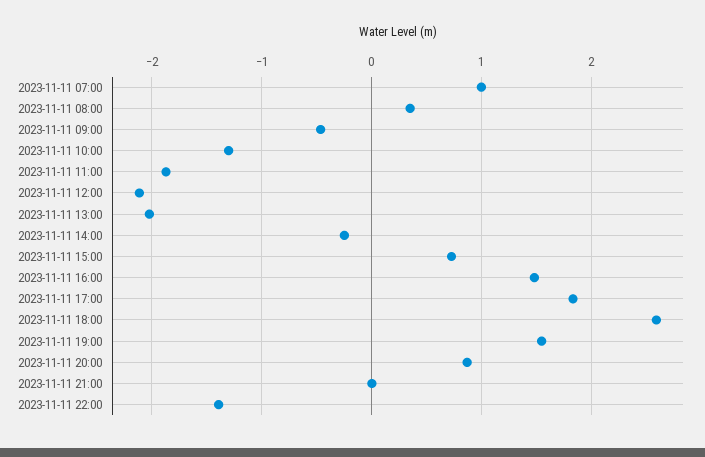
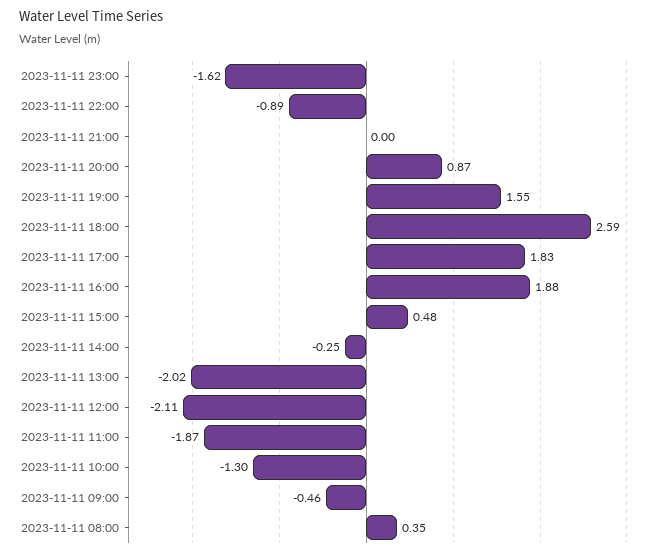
2023-11-11 07:00: 1 -> none
2023-11-11 15:00: 0.7 -> 0.48
2023-11-11 16:00: 1.5 -> 1.88
2023-11-11 22:00: -1.4 -> -0.89
2023-11-11 23:00: none -> -1.62

